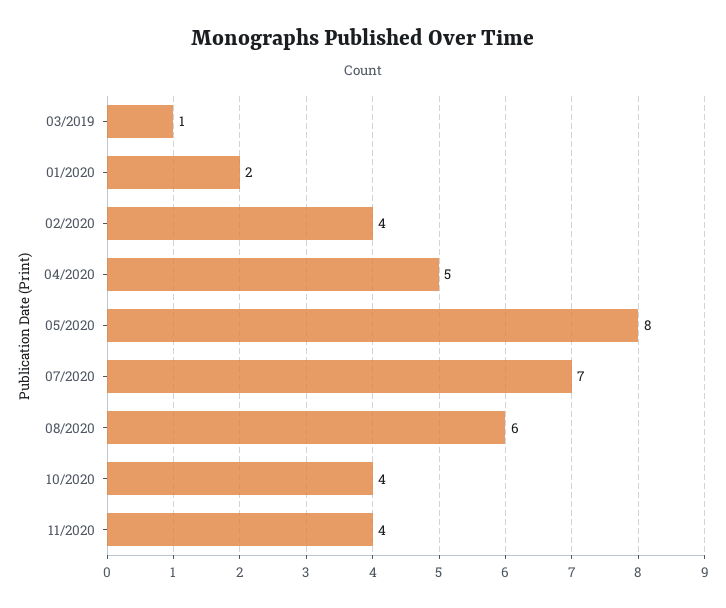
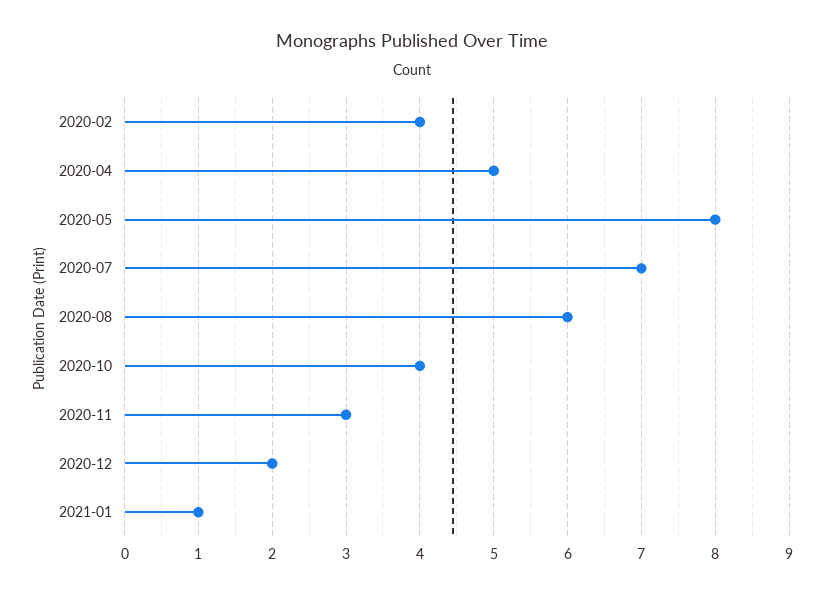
03/2019: 1 -> none
01/2020: 2 -> none
11/2020: 4 -> 3
2020-12: none -> 2
2021-01: none -> 1

